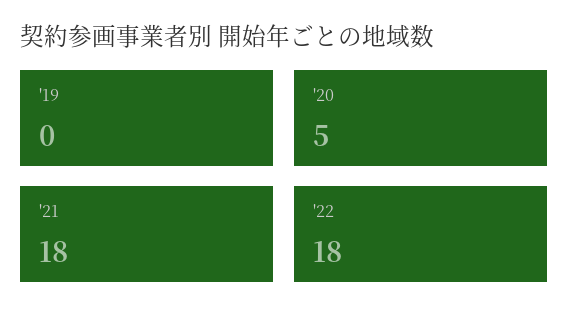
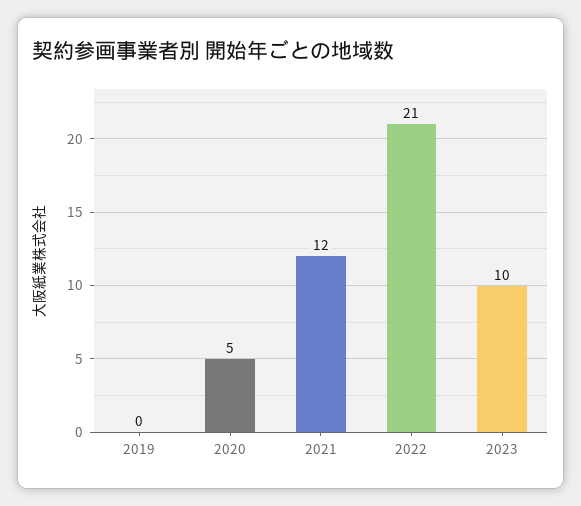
'21: 18 -> 12
'22: 18 -> 21
2023: none -> 10

